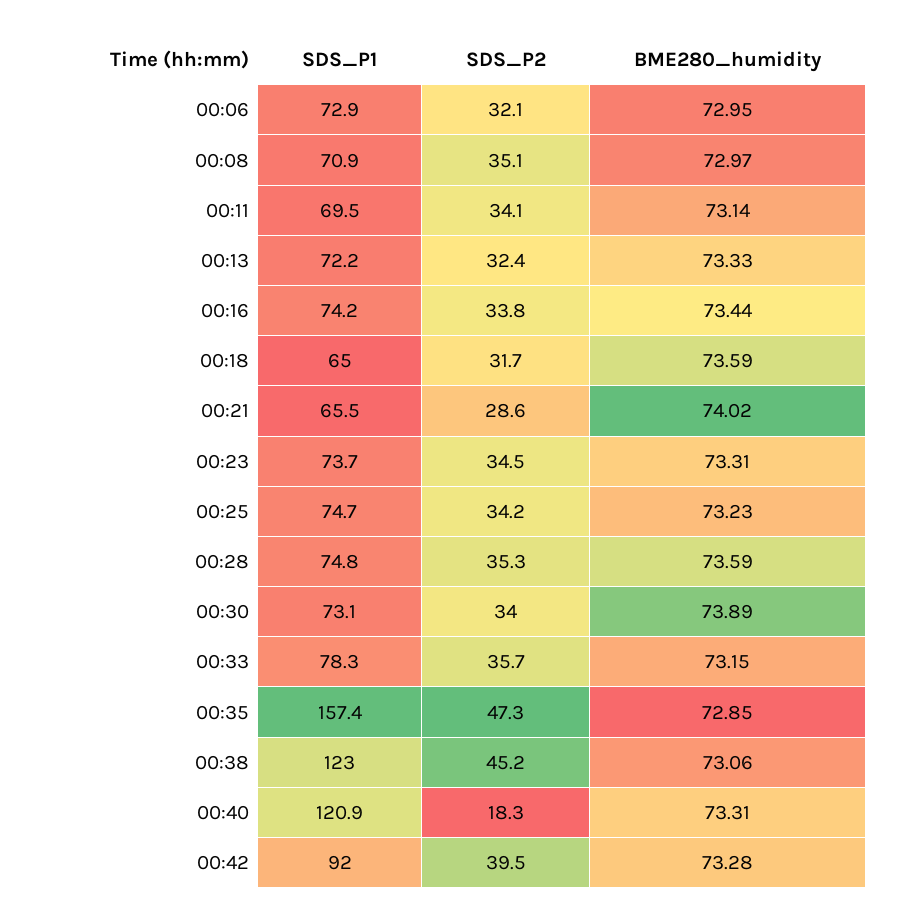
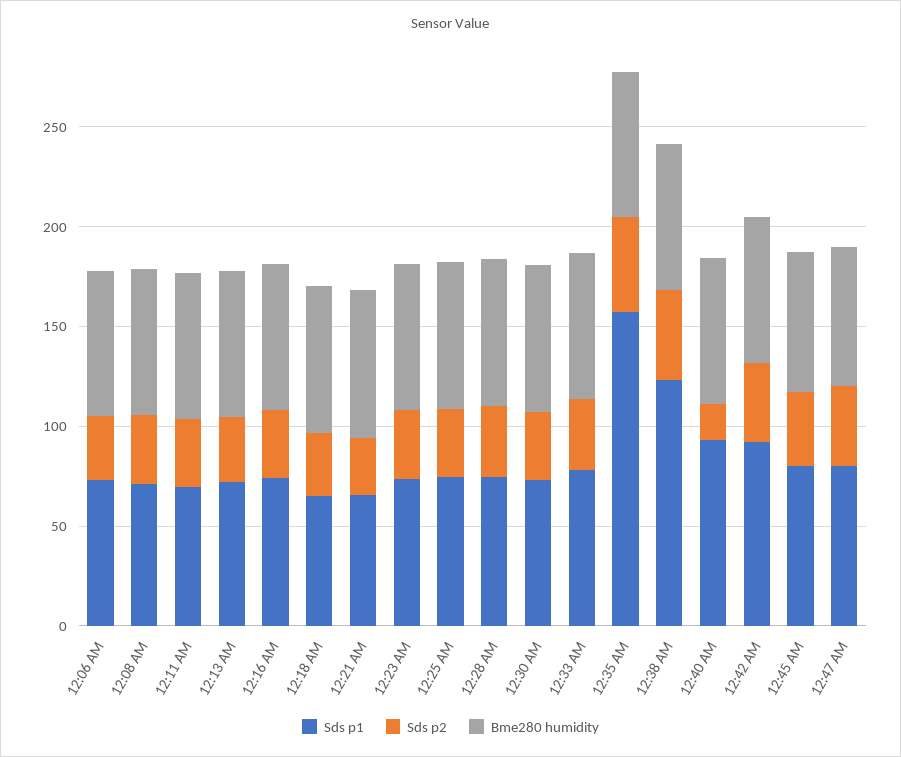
SDS_P1, 00:40: 120.9 -> 90
SDS_P1, 12:45 AM: none -> 80
SDS_P2, 12:45 AM: none -> 40
BME280_humidity, 12:45 AM: none -> 70
SDS_P1, 12:47 AM: none -> 80
SDS_P2, 12:47 AM: none -> 40
BME280_humidity, 12:47 AM: none -> 70

